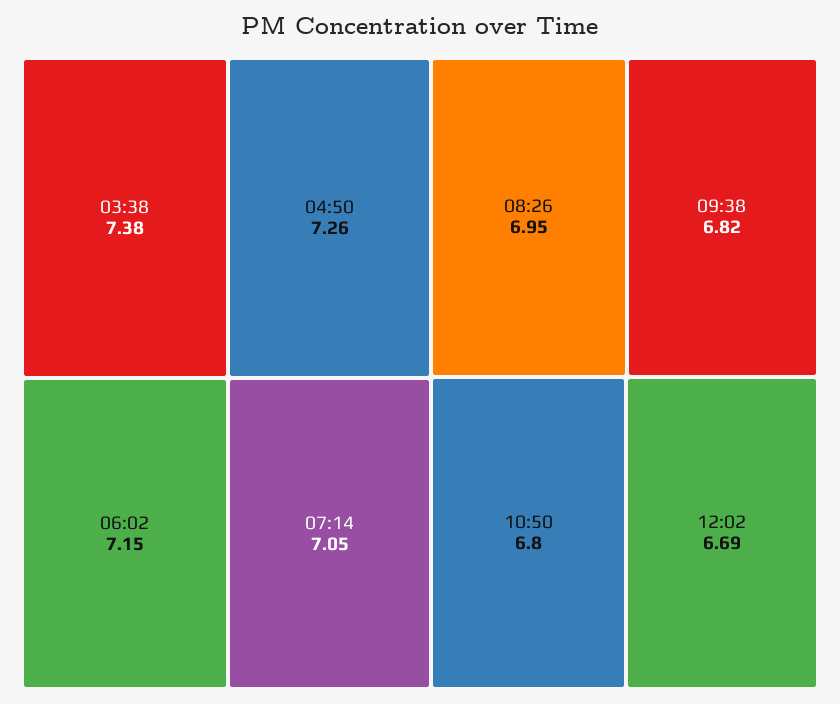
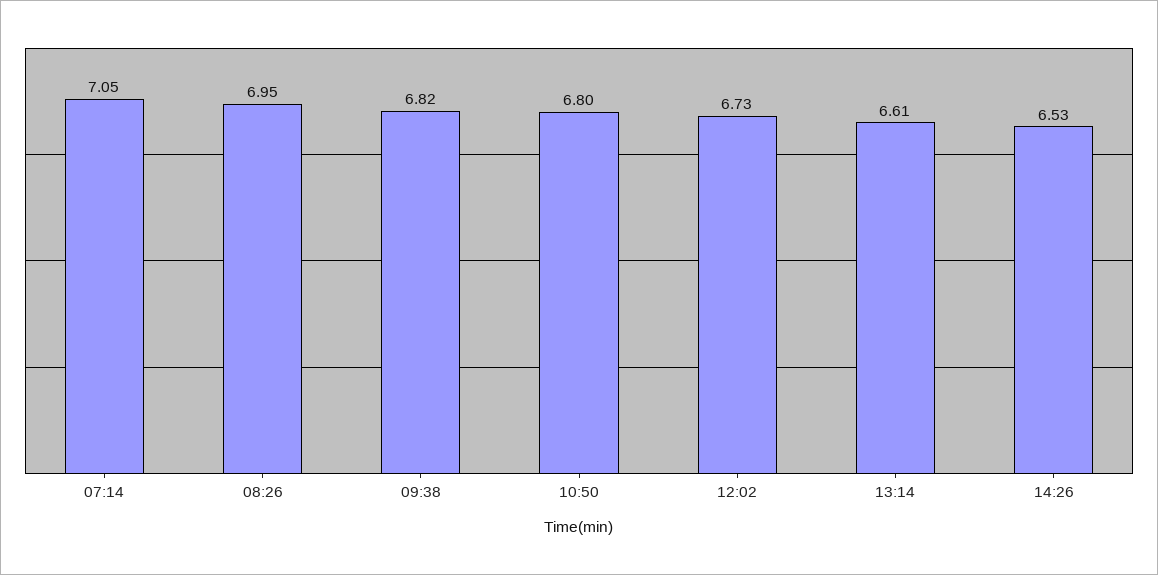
03:38: 7.38 -> none
04:50: 7.26 -> none
06:02: 7.15 -> none
12:02: 6.69 -> 6.73
13:14: none -> 6.61
14:26: none -> 6.53

